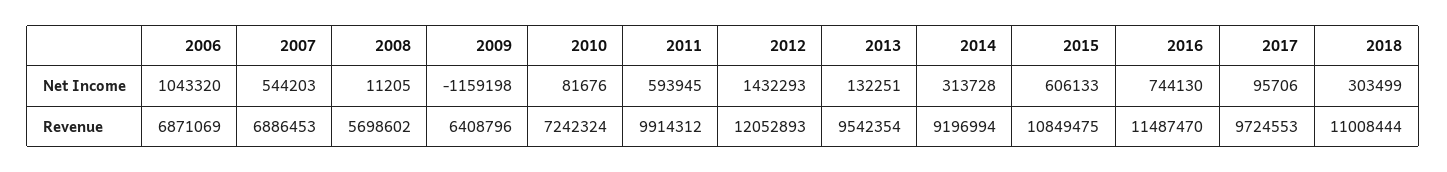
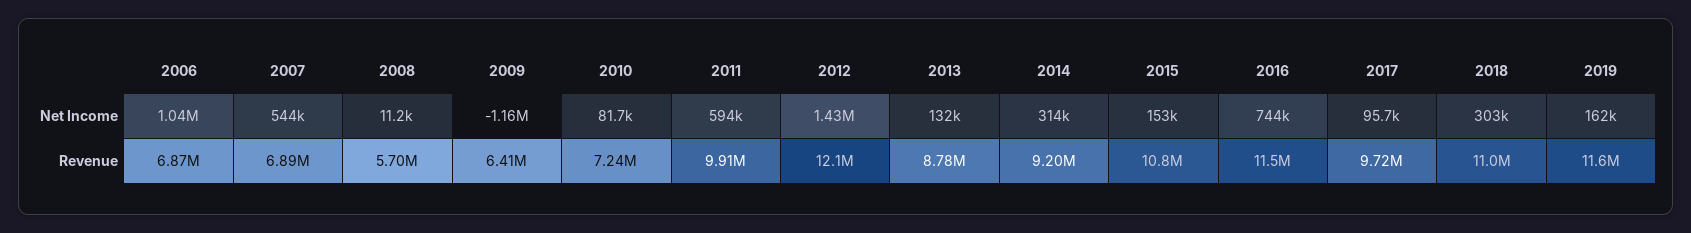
2015, Net Income: 606133 -> 153000
2013, Revenue: 9542354 -> 8780000
2019, Net Income: none -> 162000
2019, Revenue: none -> 11600000

